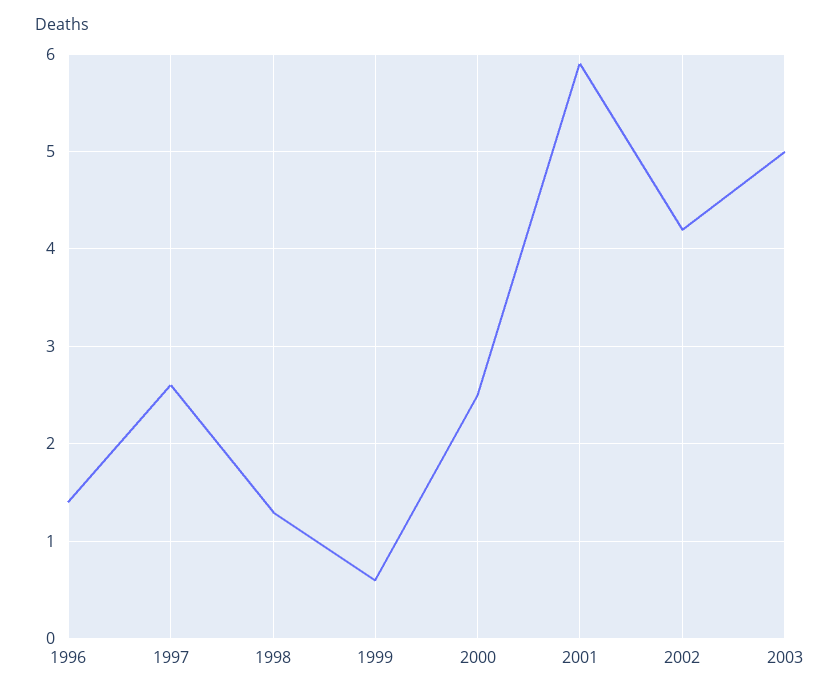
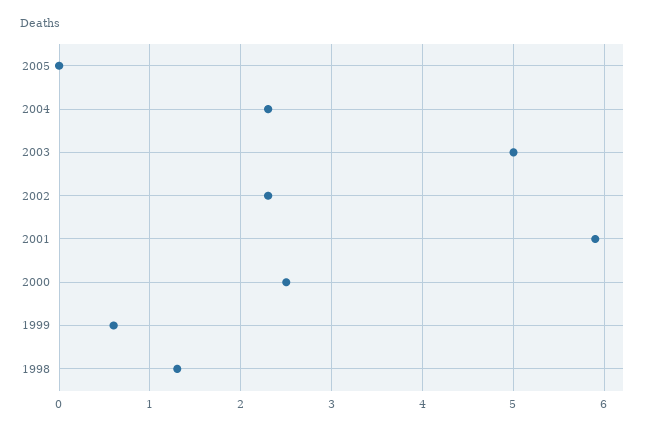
1996: 1.4 -> none
1997: 2.6 -> none
2002: 4.2 -> 2.3
2005: none -> 0
2004: none -> 2.3

